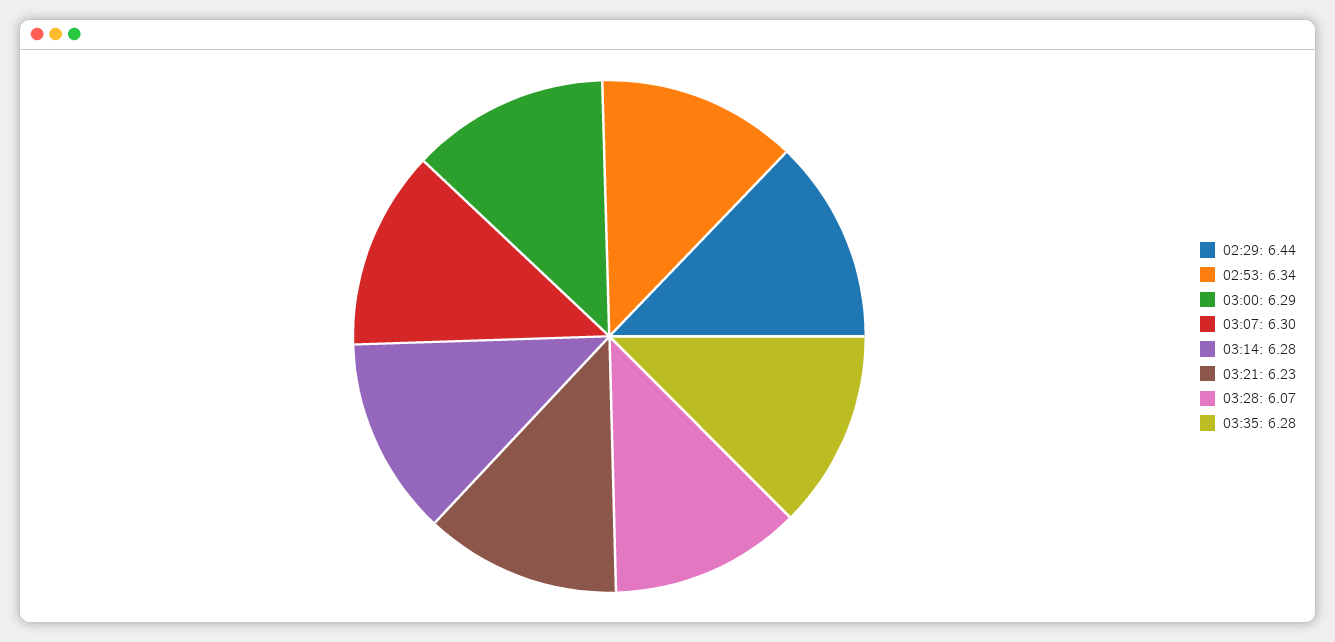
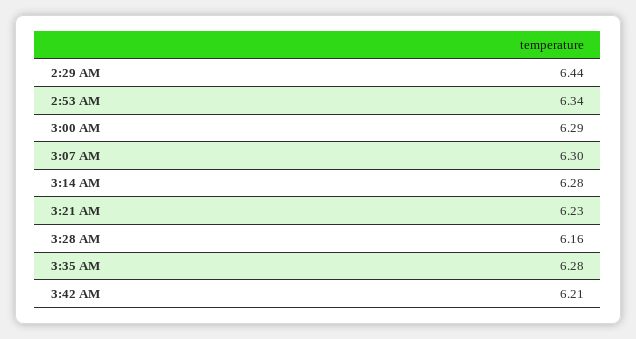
03:28: 6.07 -> 6.16
3:42 AM: none -> 6.21

